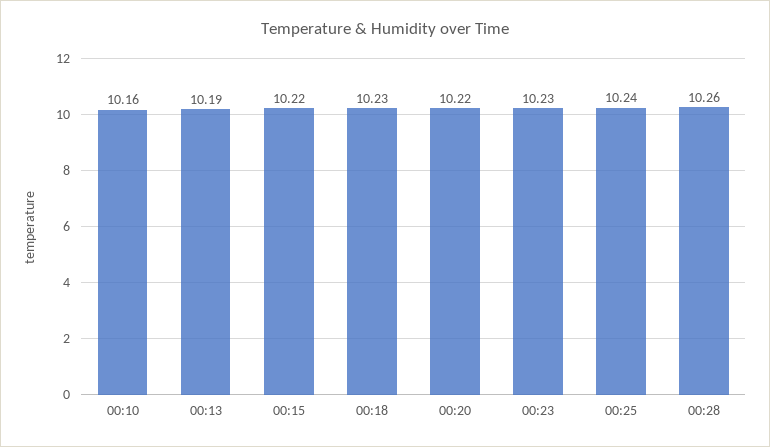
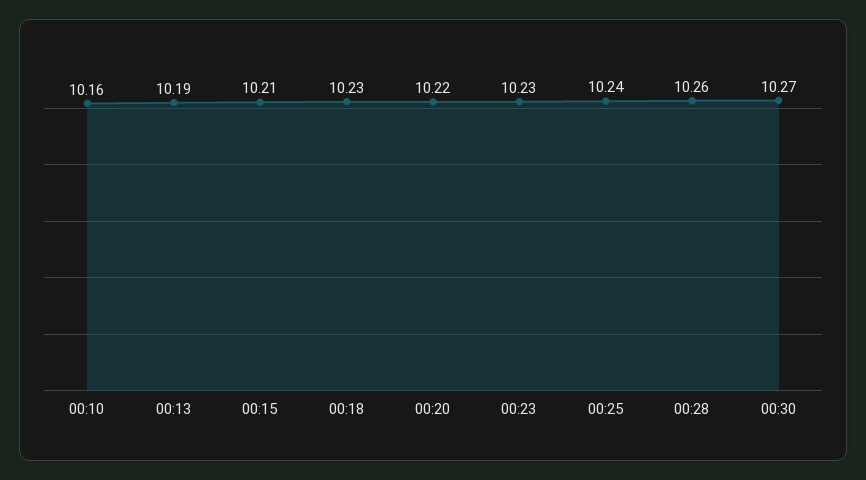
00:15: 10.22 -> 10.21
00:30: none -> 10.27

